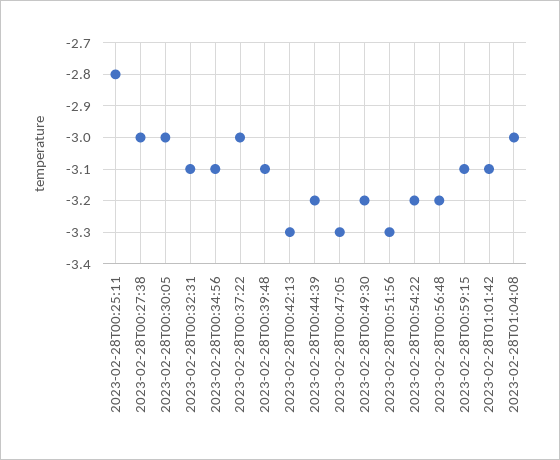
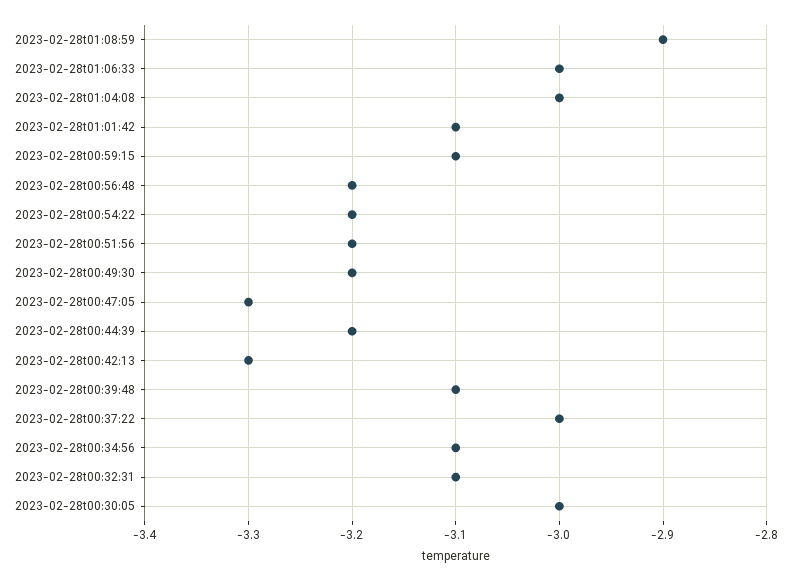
2023-02-28T00:25:11: -2.8 -> none
2023-02-28T00:27:38: -3 -> none
2023-02-28T00:51:56: -3.3 -> -3.2
2023-02-28t01:08:59: none -> -2.9
2023-02-28t01:06:33: none -> -3

